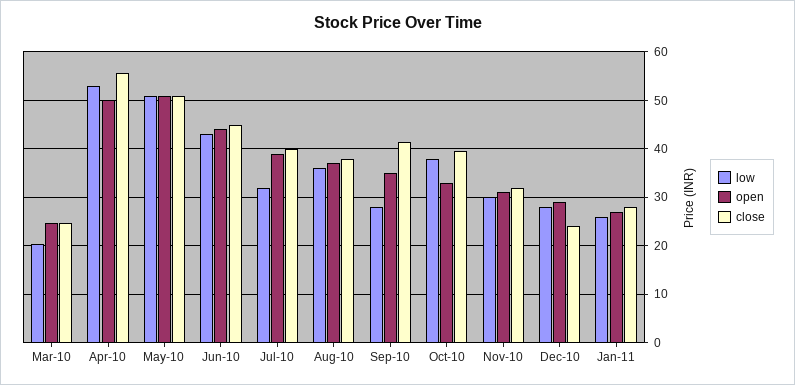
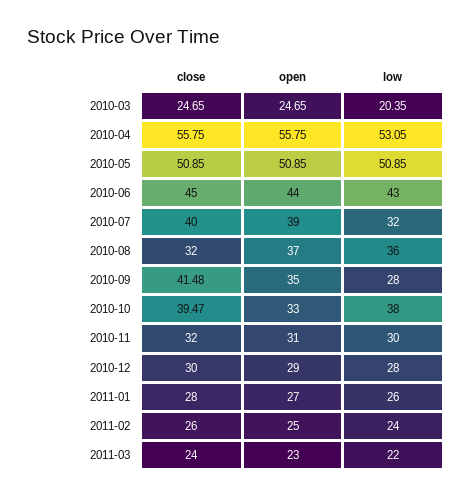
open, Apr-10: 50 -> 55.75
close, Aug-10: 38 -> 32
close, Dec-10: 24 -> 30
close, 2011-02: none -> 26
open, 2011-02: none -> 25
low, 2011-02: none -> 24
close, 2011-03: none -> 24
open, 2011-03: none -> 23
low, 2011-03: none -> 22

